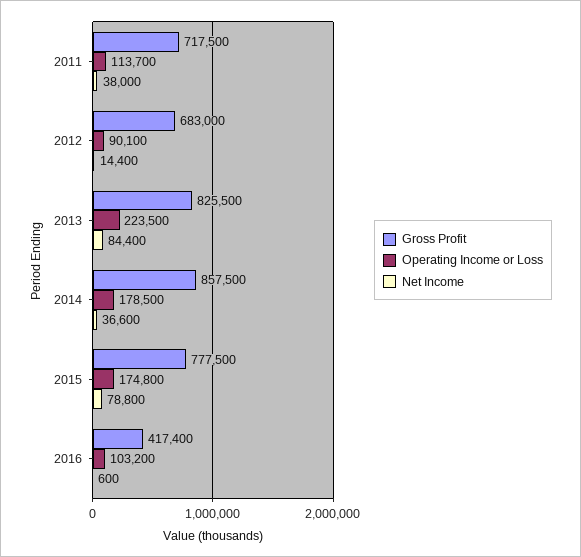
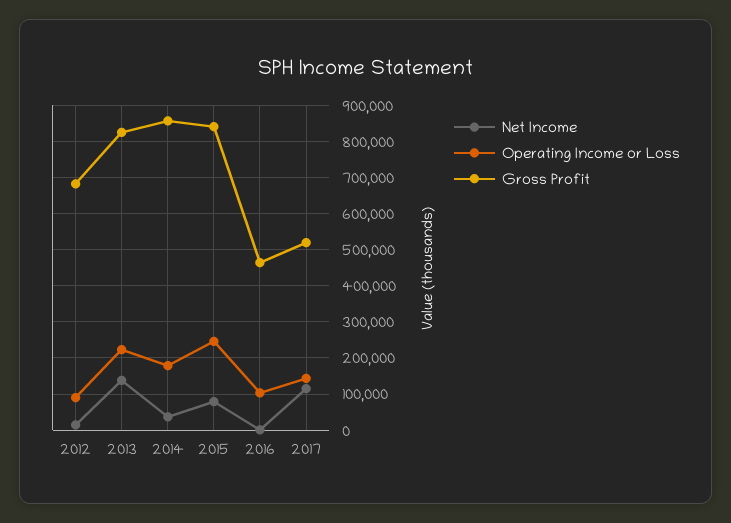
Gross Profit, 2011: 717500 -> none
Operating Income or Loss, 2011: 113700 -> none
Net Income, 2011: 38000 -> none
Net Income, 2013: 84400 -> 140000
Gross Profit, 2015: 777500 -> 840000
Operating Income or Loss, 2015: 174800 -> 240000
Gross Profit, 2016: 417400 -> 460000
Net Income, 2017: none -> 120000
Operating Income or Loss, 2017: none -> 140000
Gross Profit, 2017: none -> 520000

